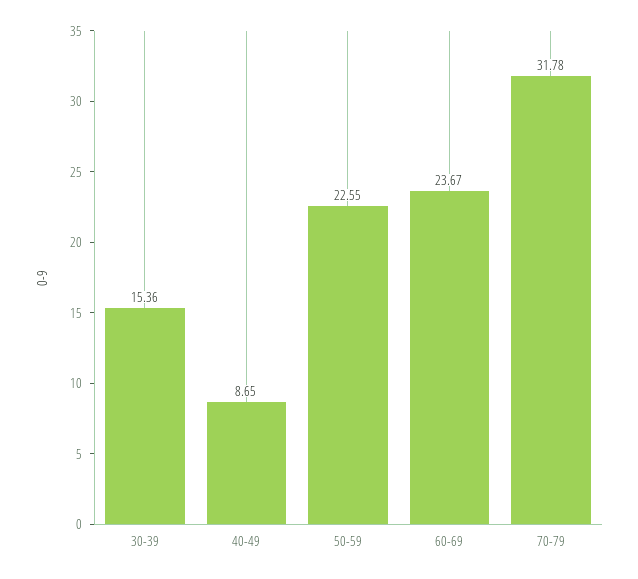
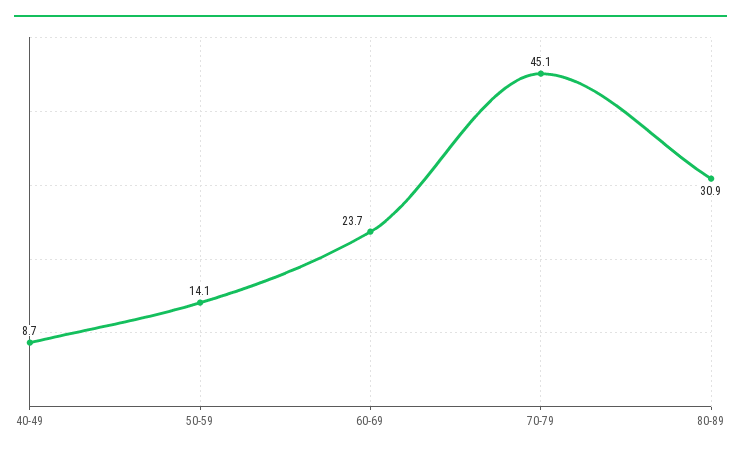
30-39: 15.36 -> none
50-59: 22.55 -> 14.1
70-79: 31.78 -> 45.1
80-89: none -> 30.9

